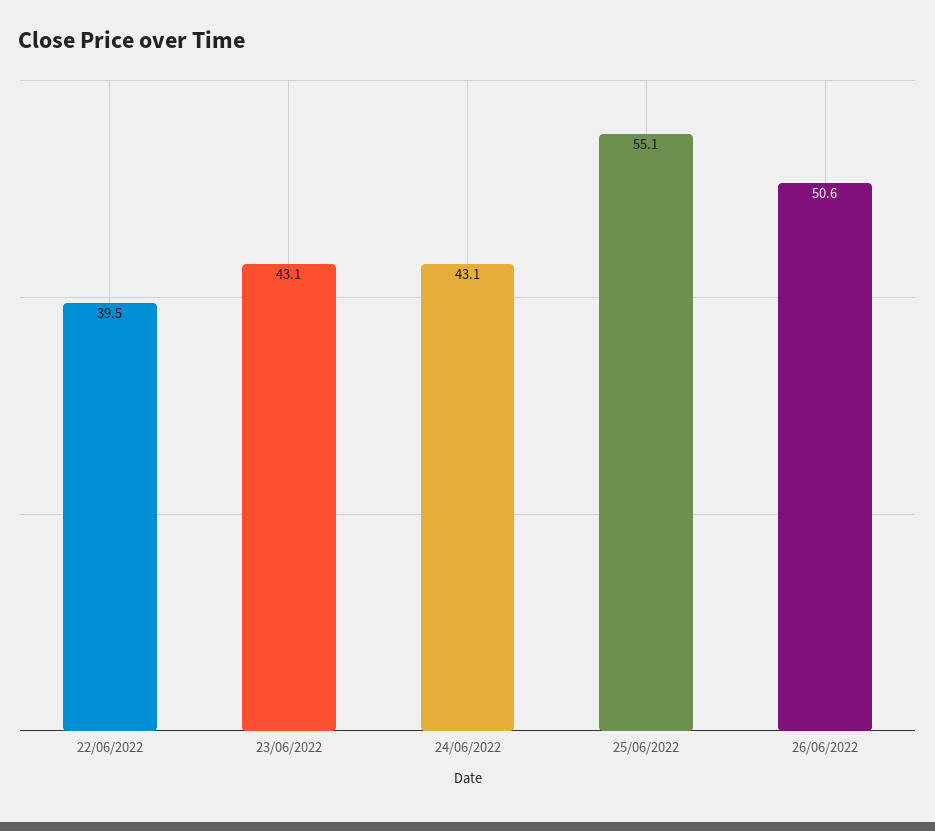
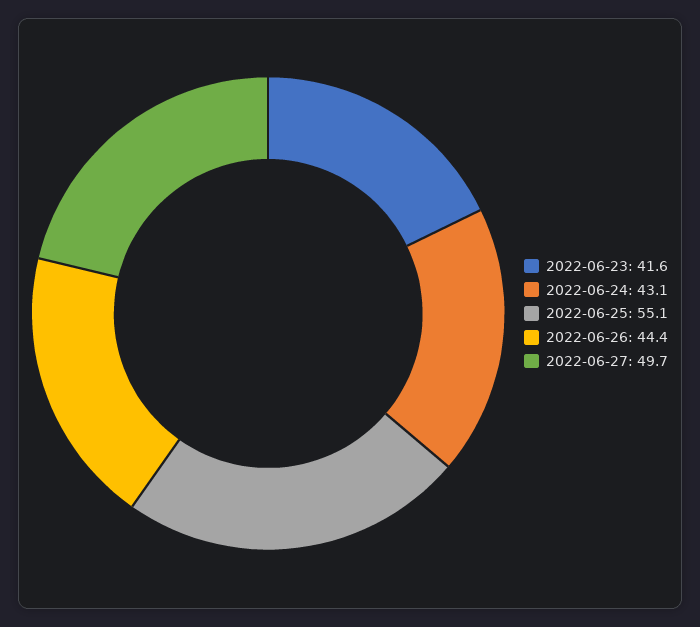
22/06/2022: 39.5 -> none
23/06/2022: 43.1 -> 41.6
26/06/2022: 50.6 -> 44.4
2022-06-27: none -> 49.7

